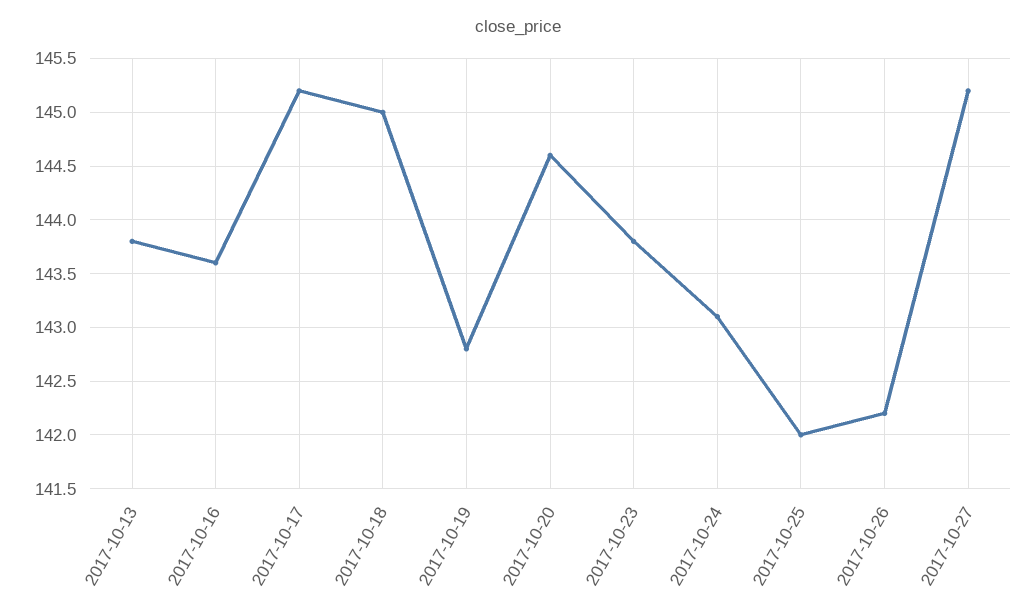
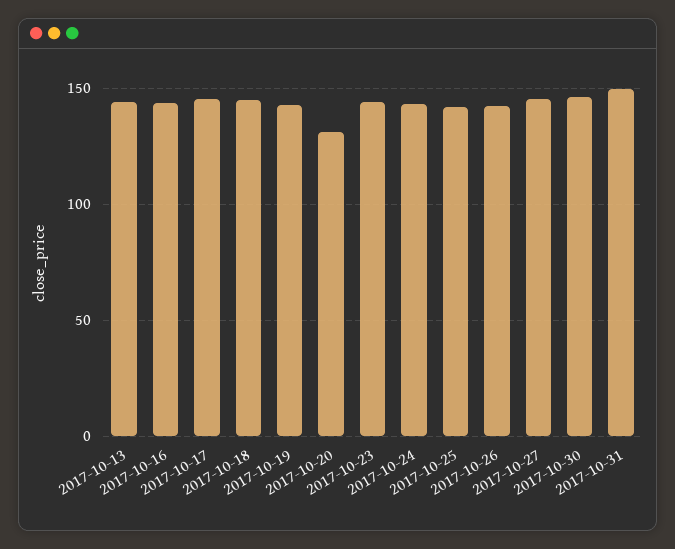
2017-10-20: 144.6 -> 130
2017-10-30: none -> 145
2017-10-31: none -> 150

